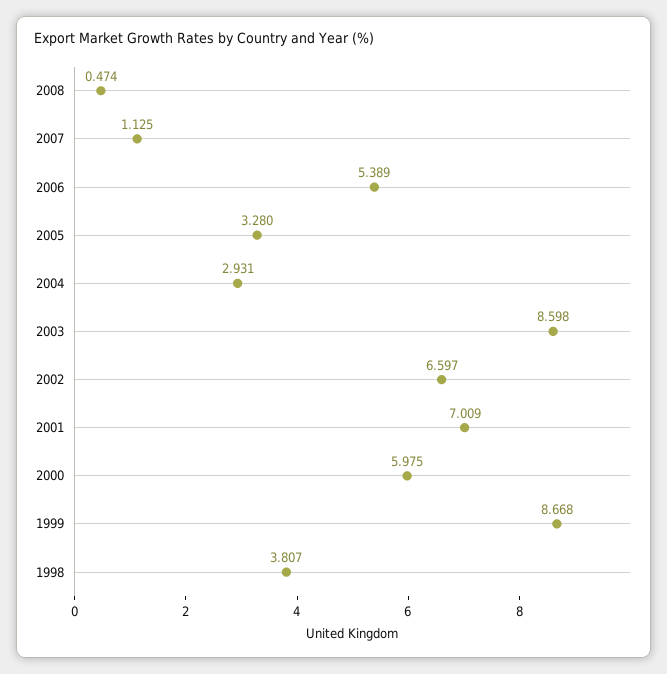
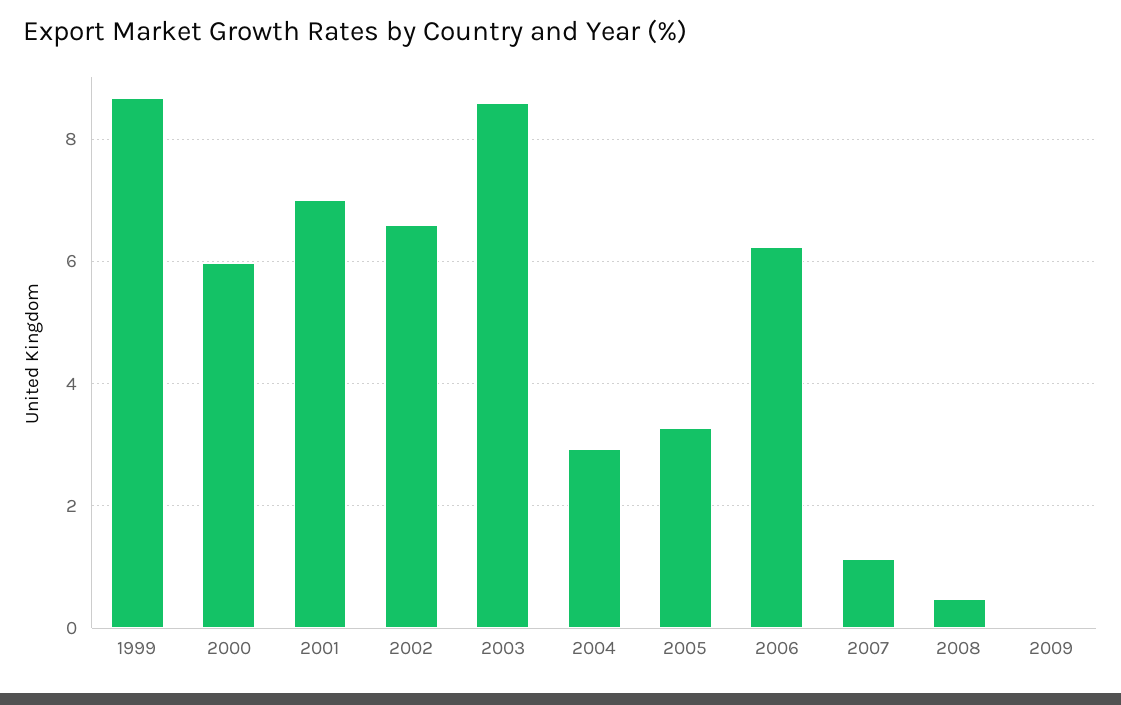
2006: 5.389 -> 6.2
1998: 3.807 -> none
2009: none -> 0

